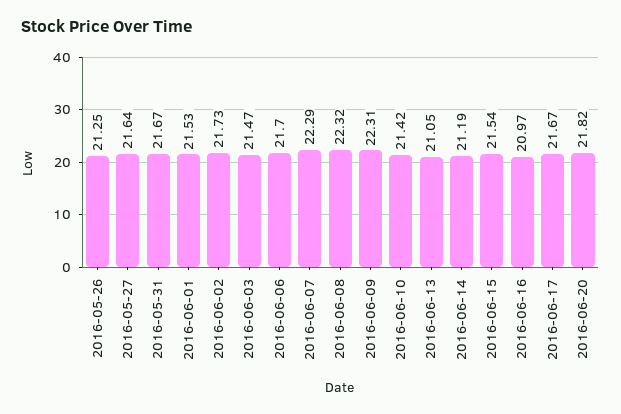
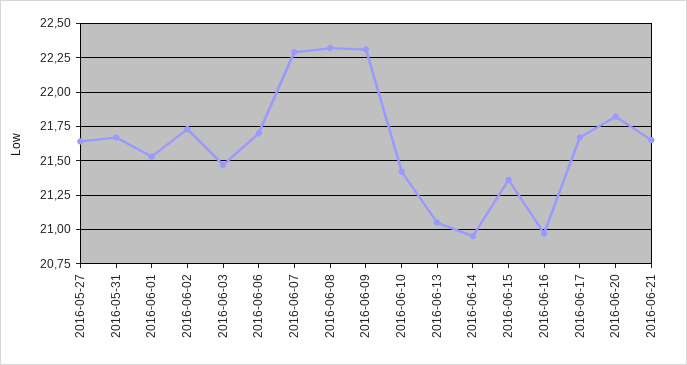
2016-05-26: 21.25 -> none
2016-06-14: 21.19 -> 20.95
2016-06-15: 21.54 -> 21.35
2016-06-21: none -> 21.65

